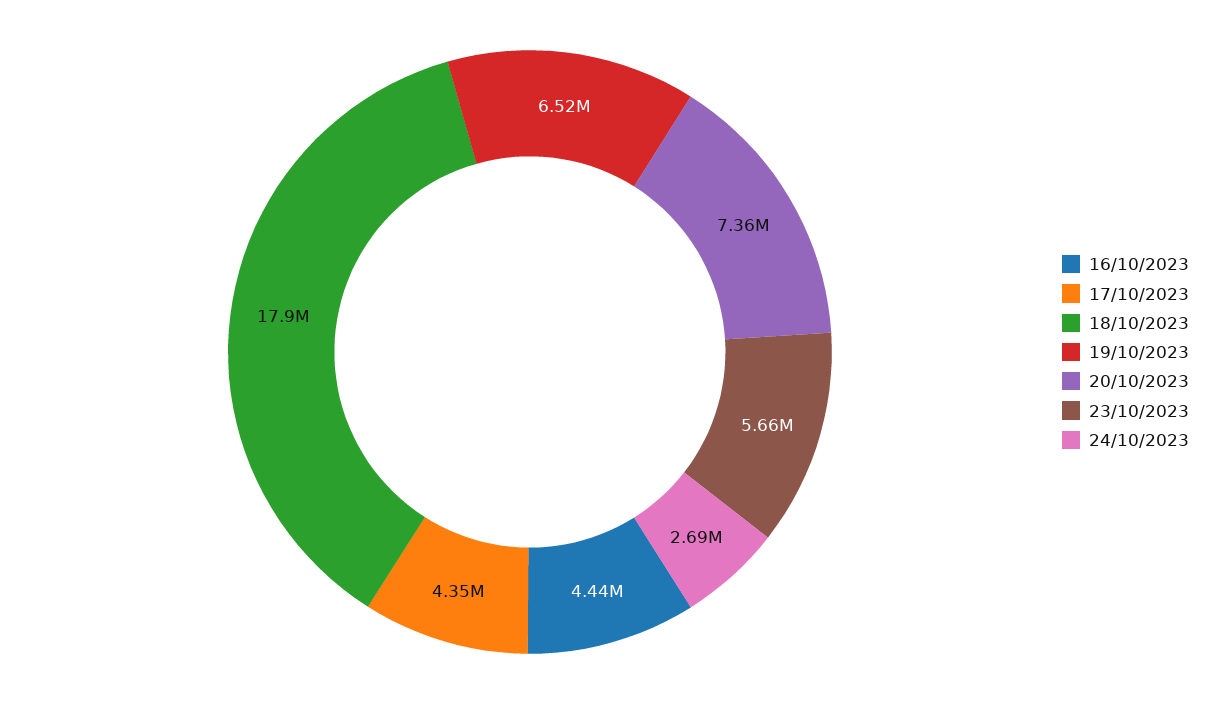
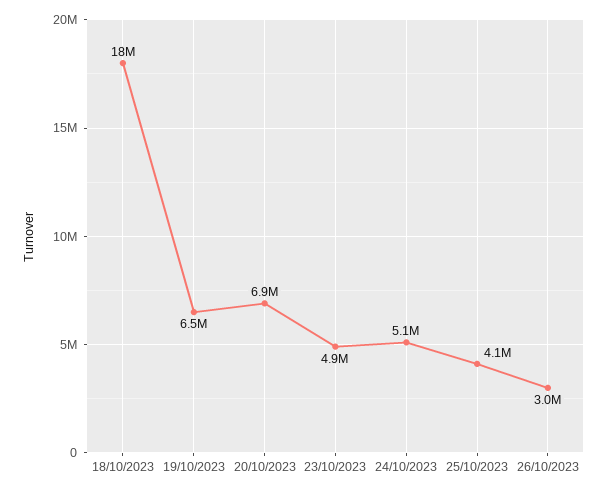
16/10/2023: 4440000 -> none
17/10/2023: 4350000 -> none
20/10/2023: 7360000 -> 6900000
23/10/2023: 5660000 -> 4900000
24/10/2023: 2690000 -> 5100000
25/10/2023: none -> 4100000
26/10/2023: none -> 3000000

